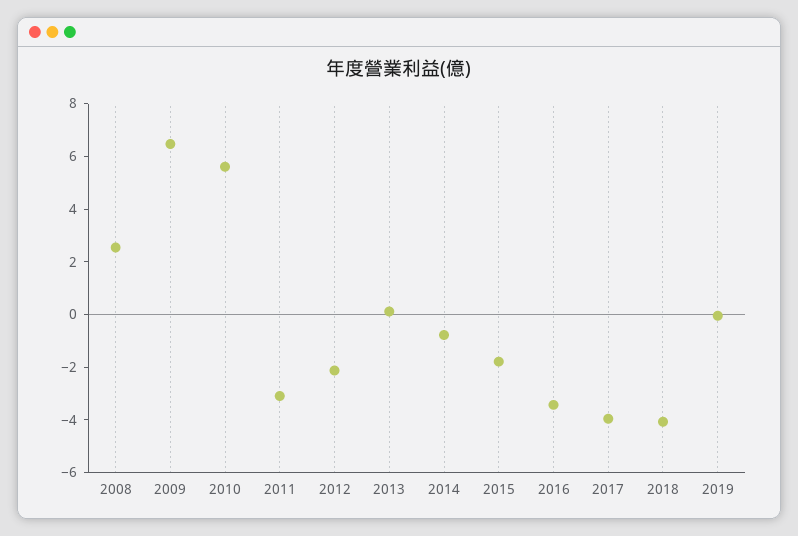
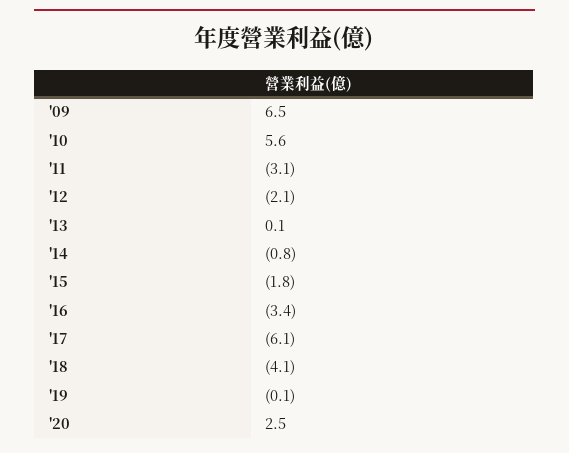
2008: 2.5 -> none
2017: -4 -> -6.1
'20: none -> 2.5

